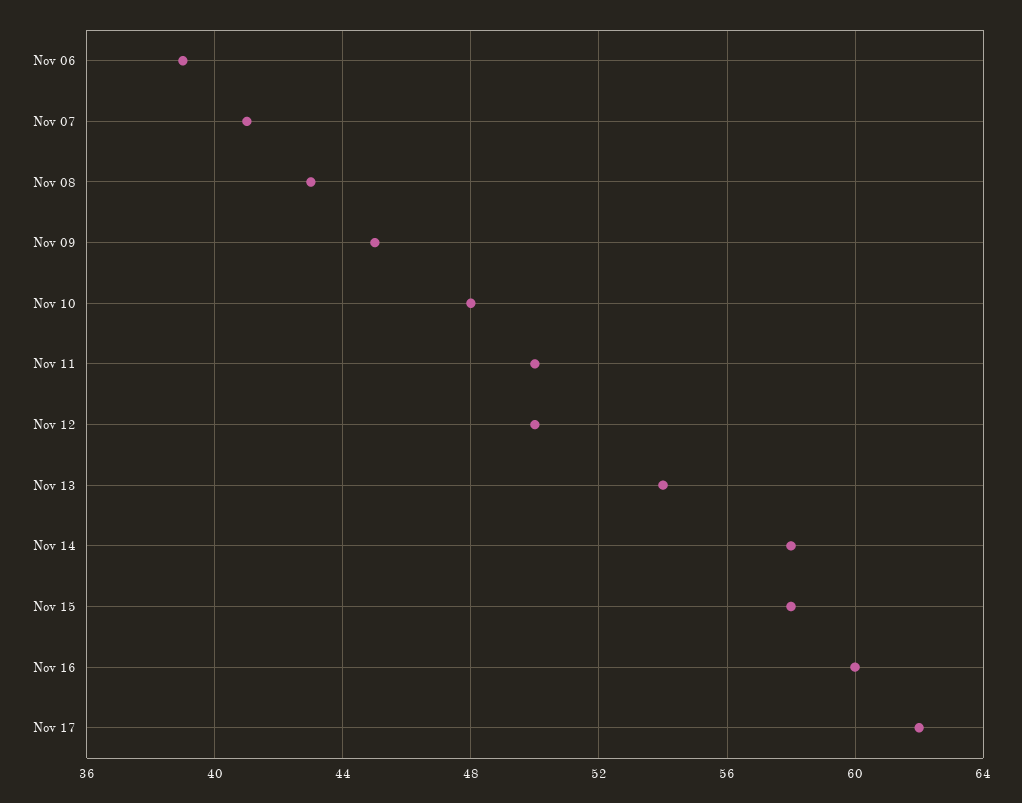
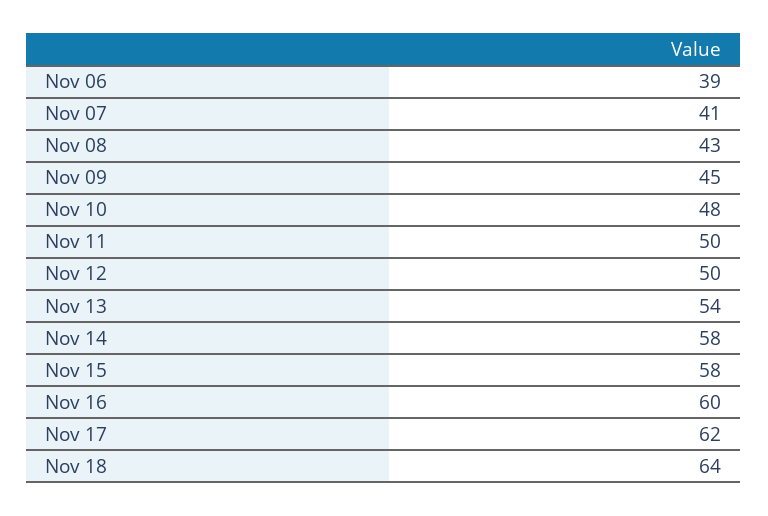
Nov 18: none -> 64

